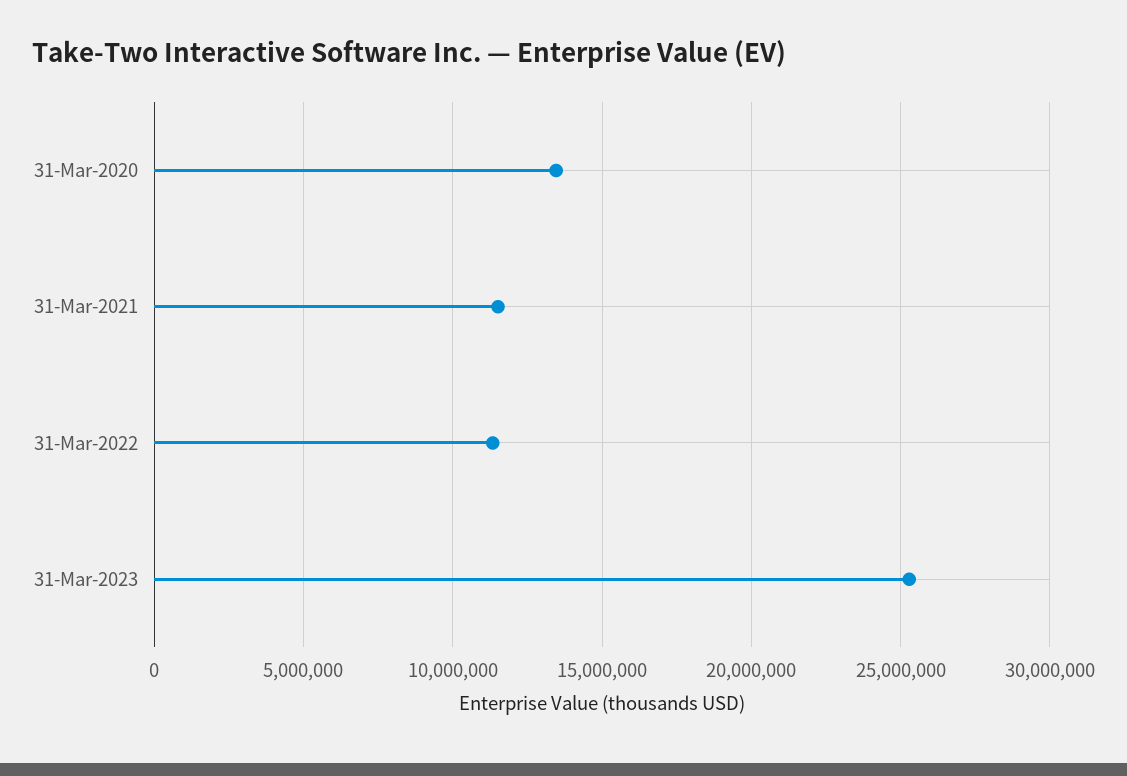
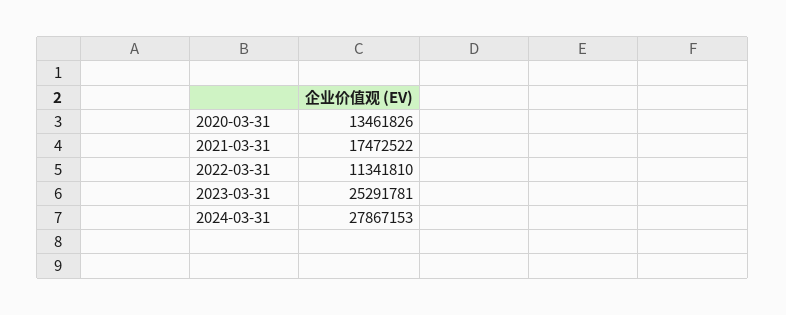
31-Mar-2021: 11500000 -> 17472522
2024-03-31: none -> 27867153

